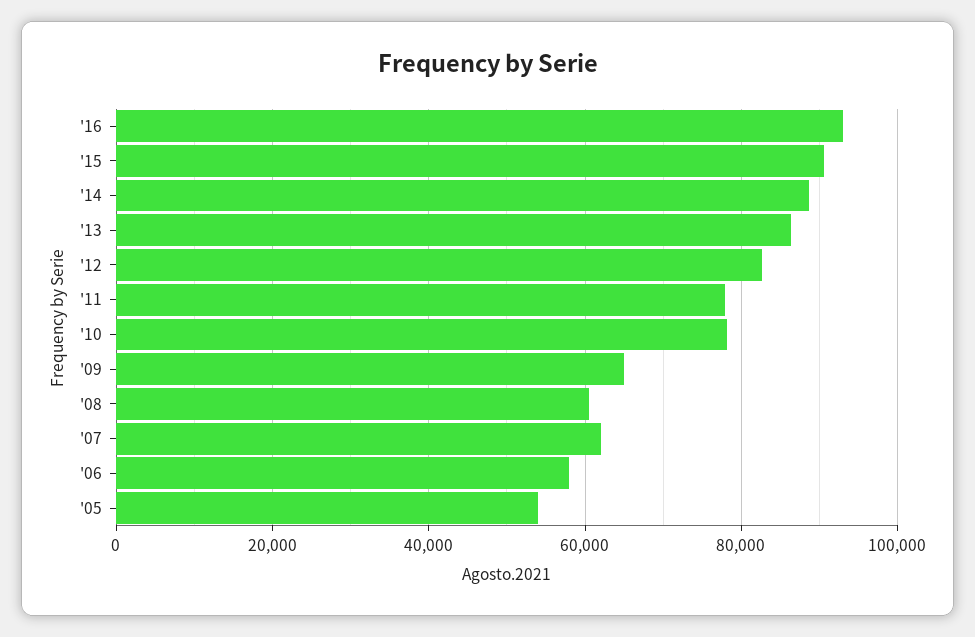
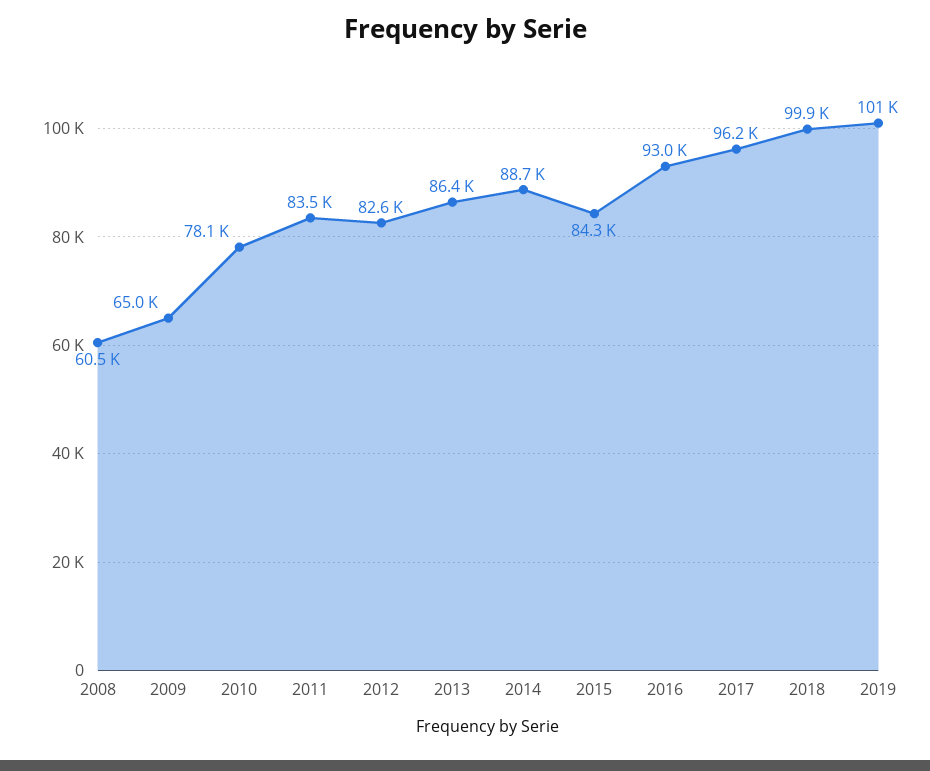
'15: 90000 -> 84300
'11: 78000 -> 83500
'07: 62000 -> none
'06: 58000 -> none
'05: 54000 -> none
2017: none -> 96200
2018: none -> 99900
2019: none -> 101000

